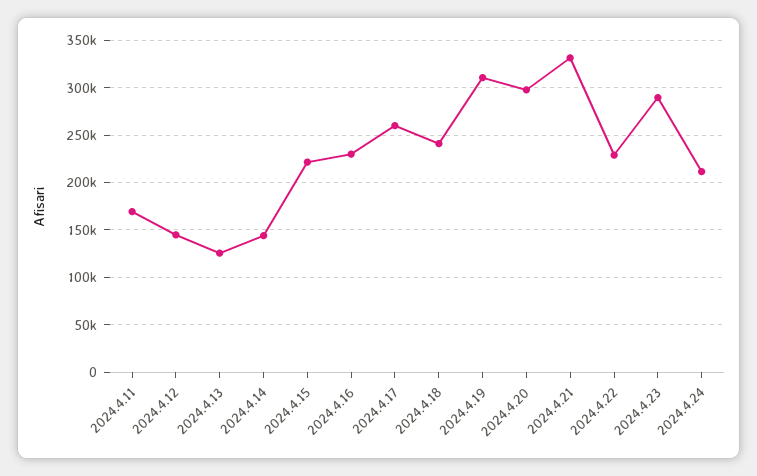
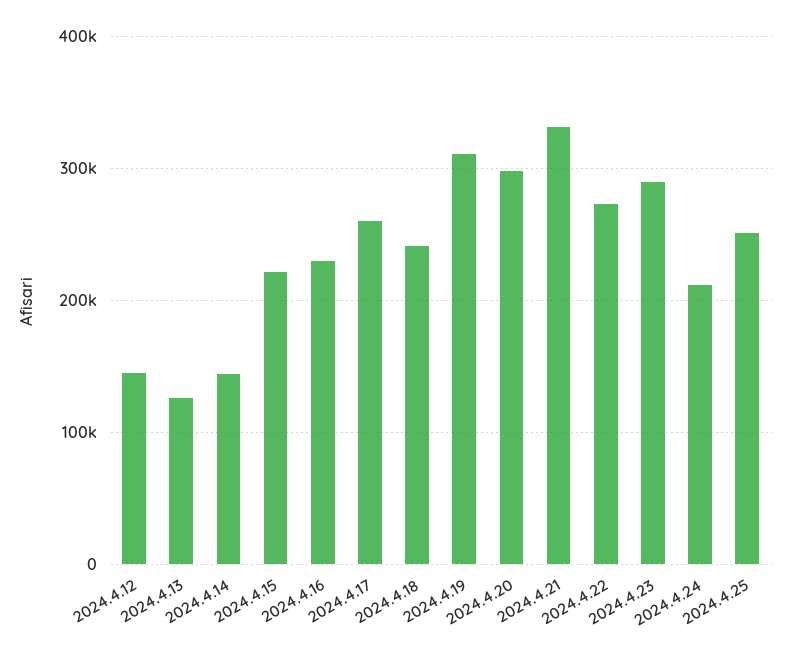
2024.4.11: 170000 -> none
2024.4.22: 230000 -> 270000
2024.4.25: none -> 250000

